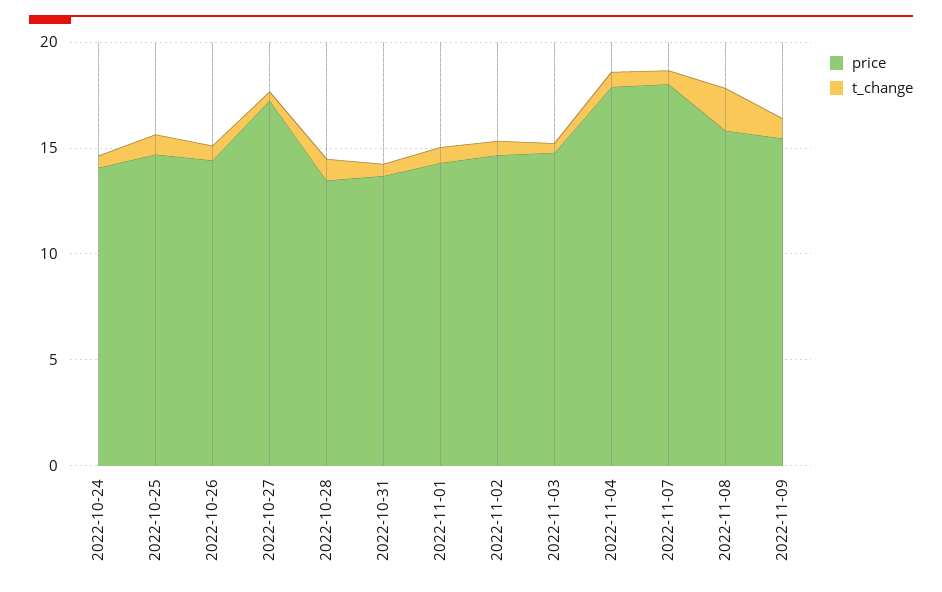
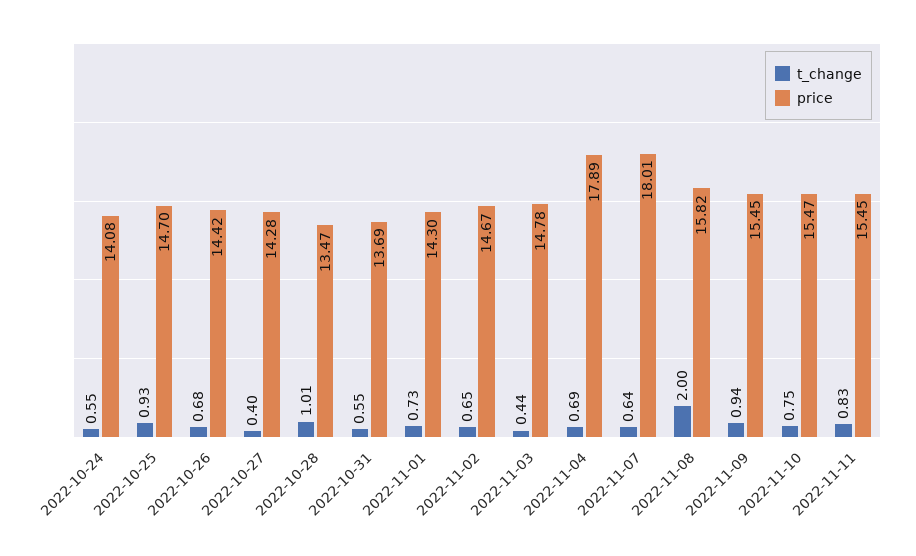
price, 2022-10-27: 17 -> 14.28
t_change, 2022-11-10: none -> 0.75
price, 2022-11-10: none -> 15.47
t_change, 2022-11-11: none -> 0.83
price, 2022-11-11: none -> 15.45

